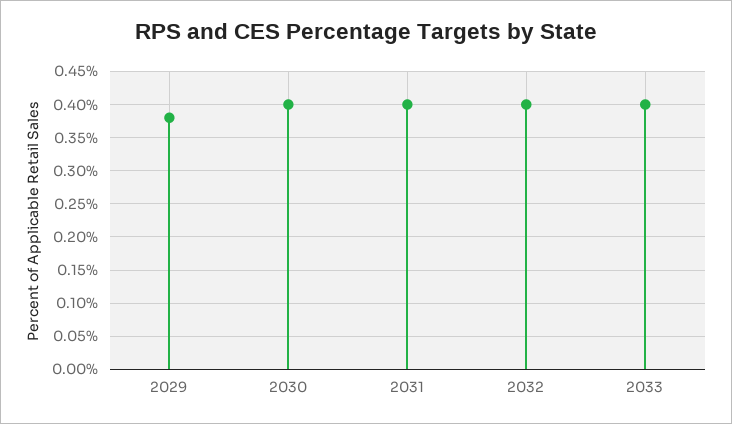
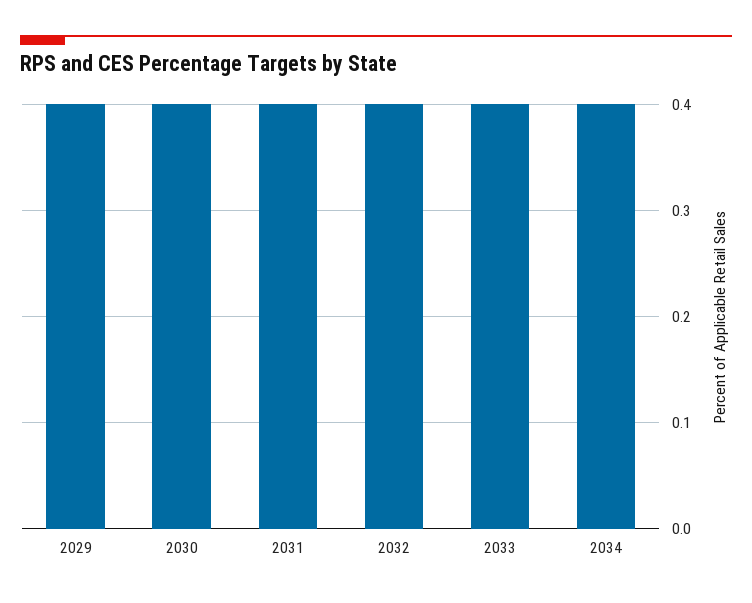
2029: 0.38 -> 0.4
2034: none -> 0.4

